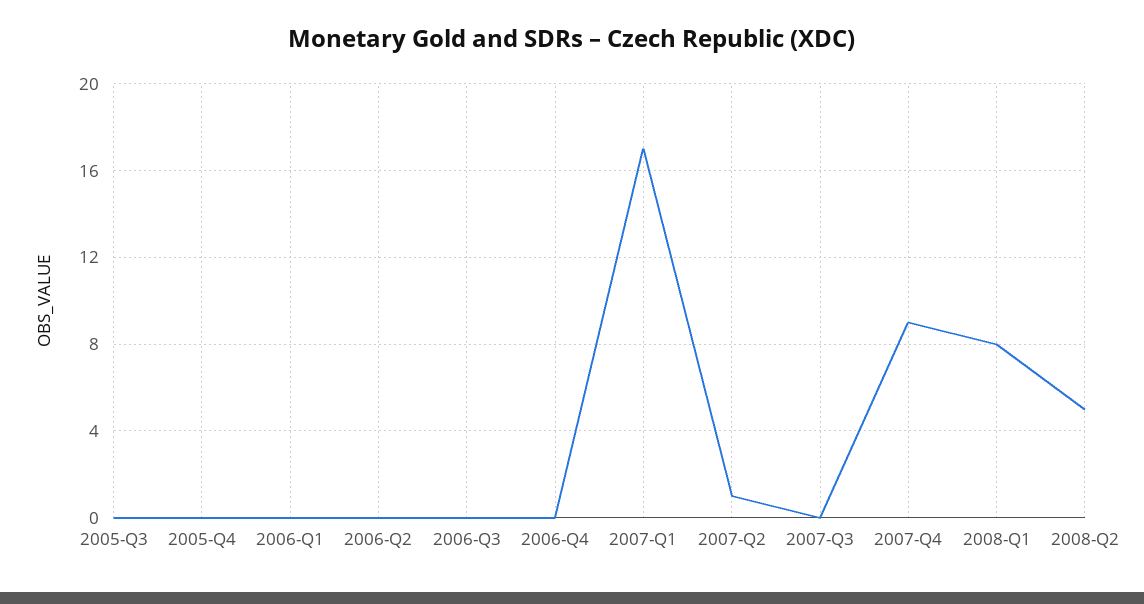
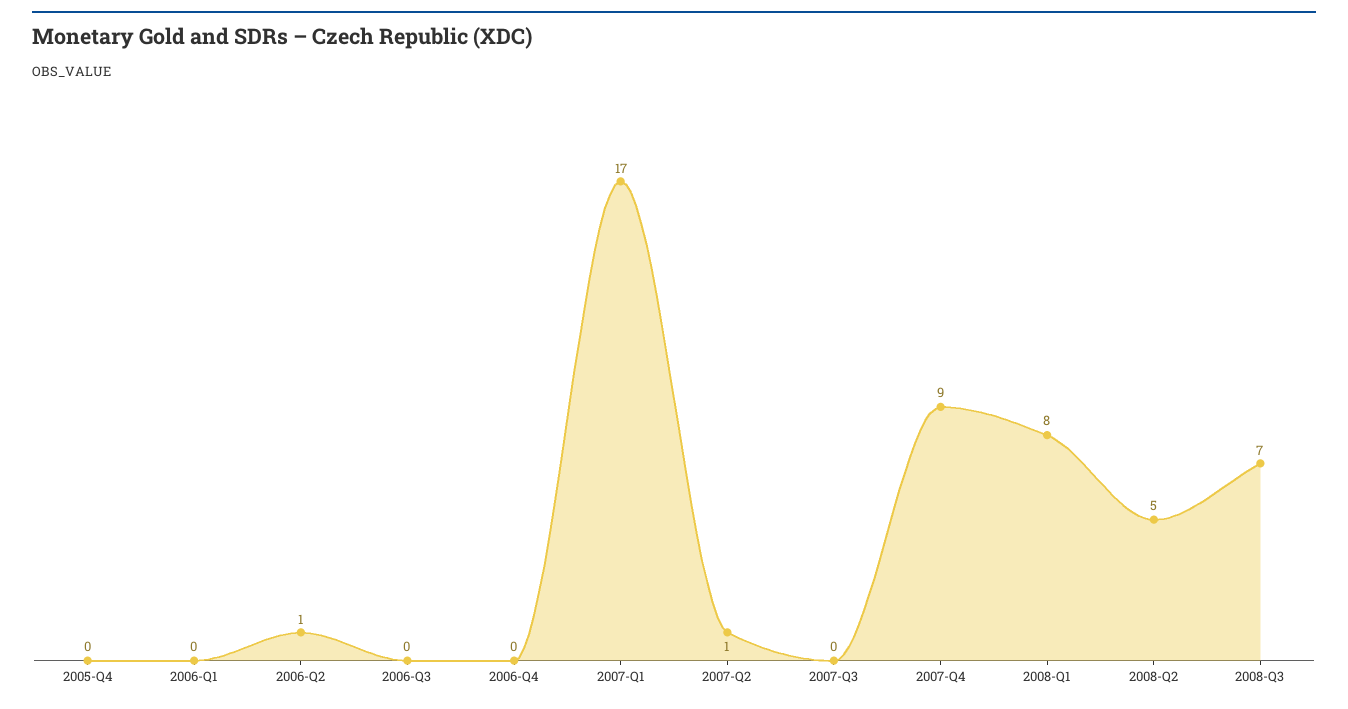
2005-Q3: 0 -> none
2006-Q2: 0 -> 1
2008-Q3: none -> 7

